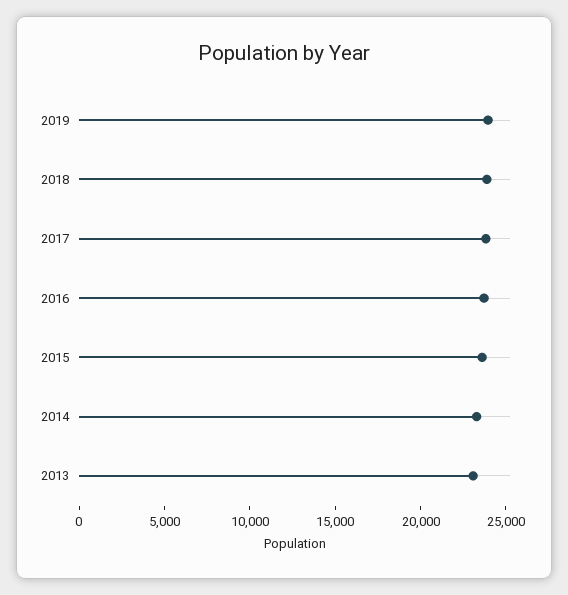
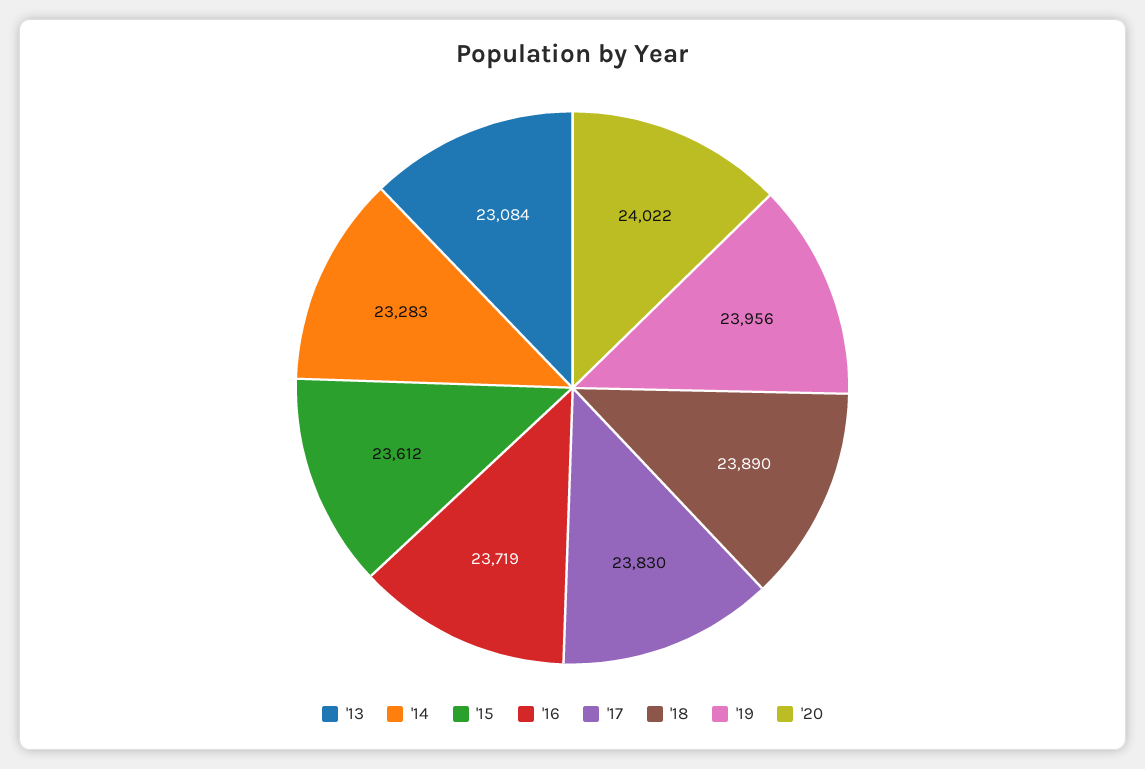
'20: none -> 24022

